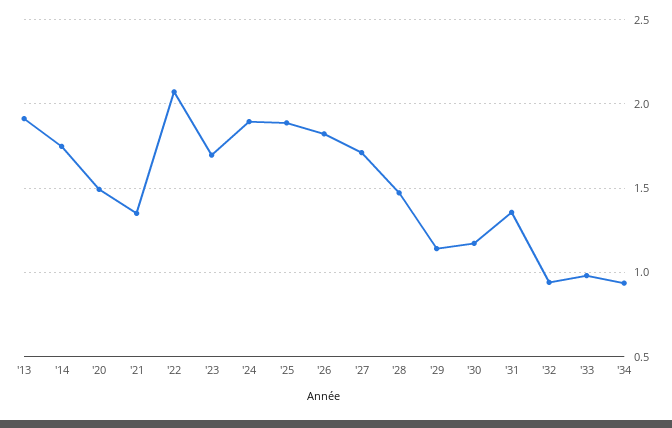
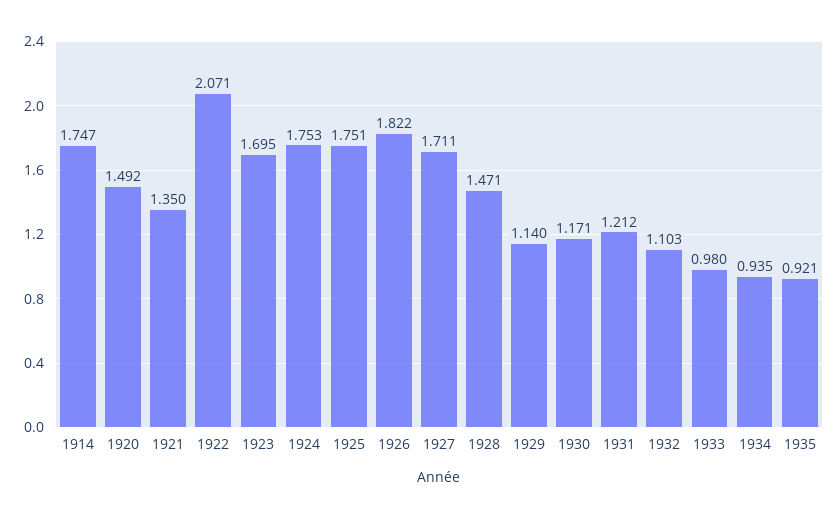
'13: 1.9 -> none
'24: 1.9 -> 1.753
'25: 1.9 -> 1.751
'31: 1.35 -> 1.212
'32: 0.95 -> 1.103
1935: none -> 0.921

